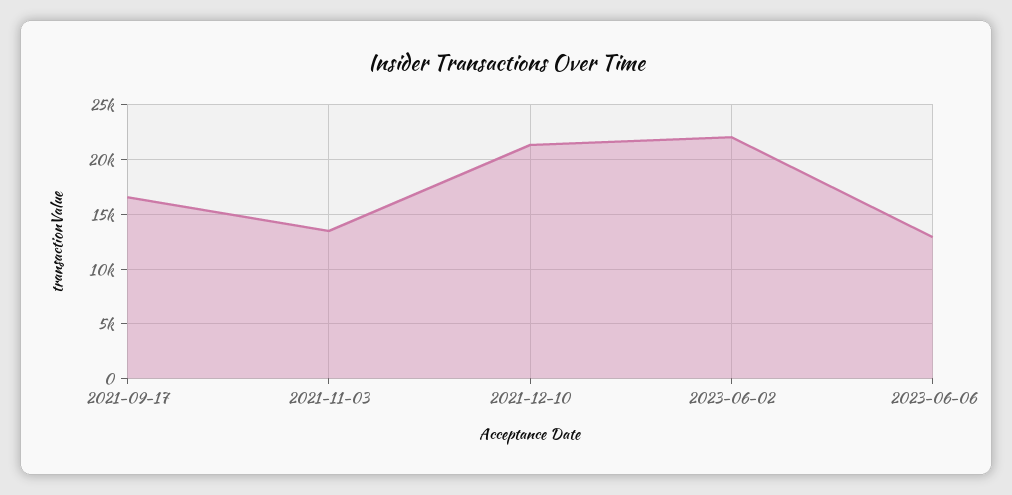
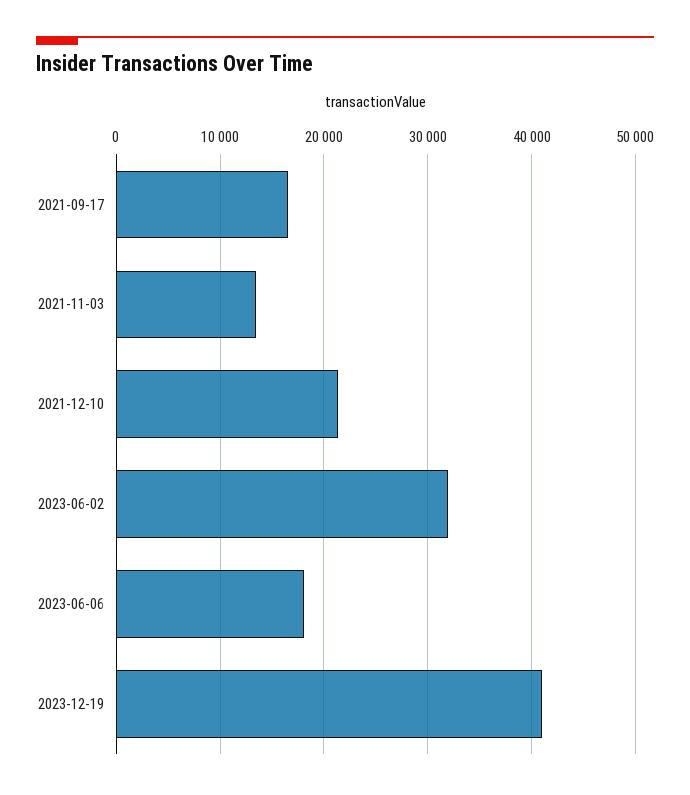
2023-06-02: 22000 -> 32000
2023-06-06: 13000 -> 18000
2023-12-19: none -> 41000

